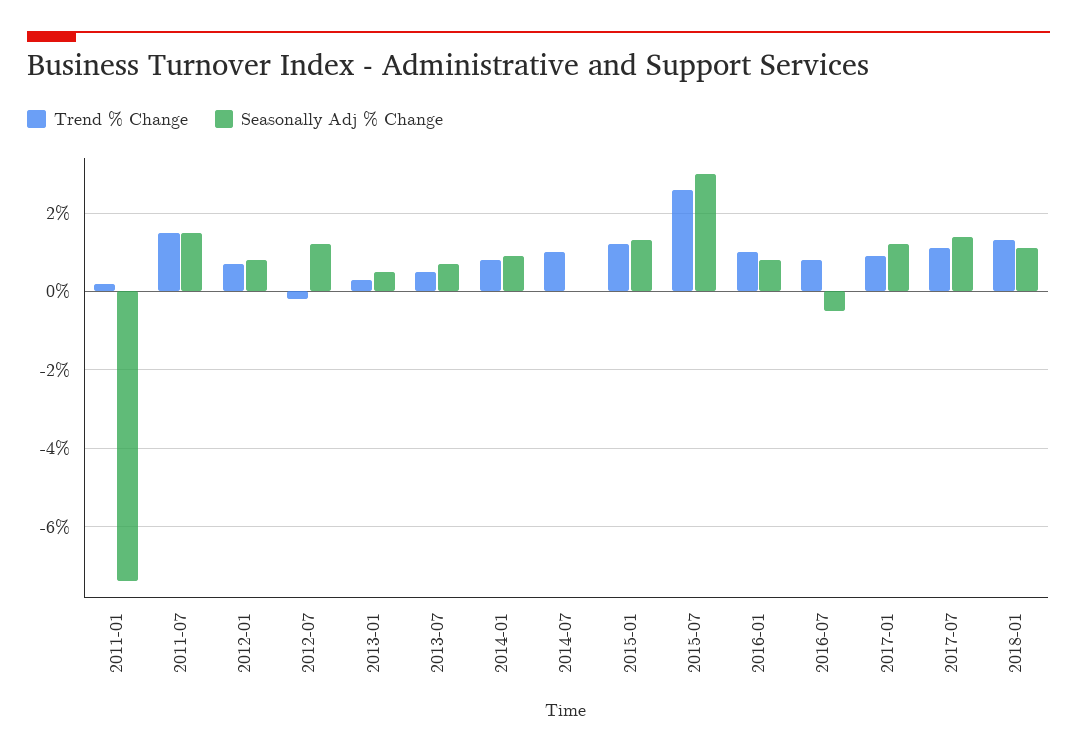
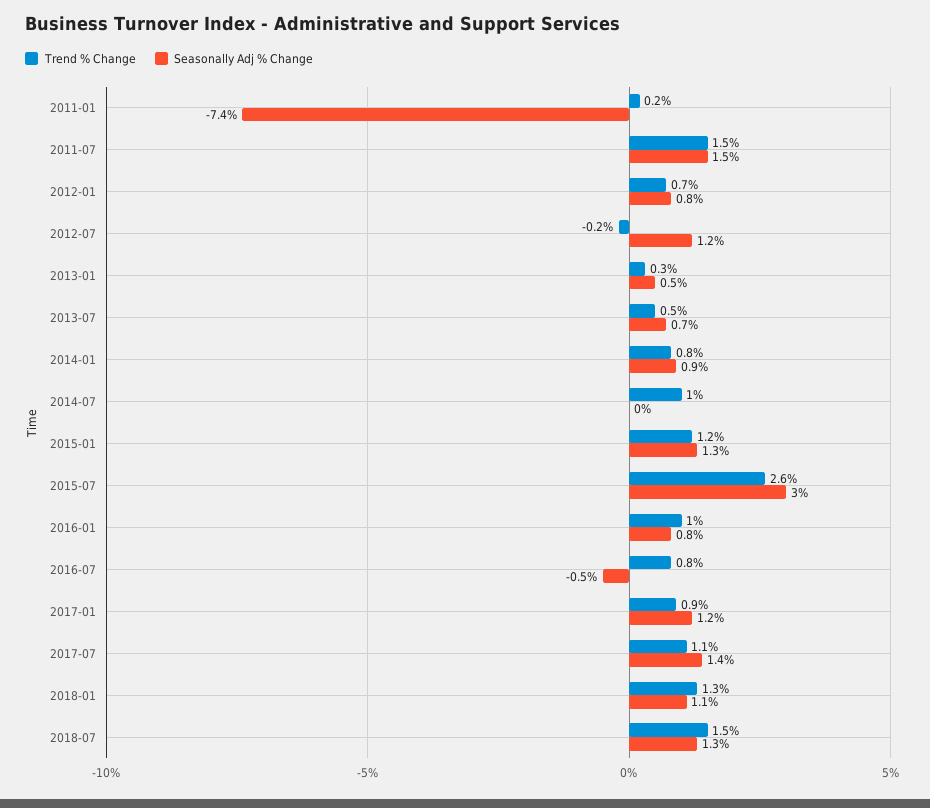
Trend % Change, 2018-07: none -> 1.5
Seasonally Adj % Change, 2018-07: none -> 1.3

